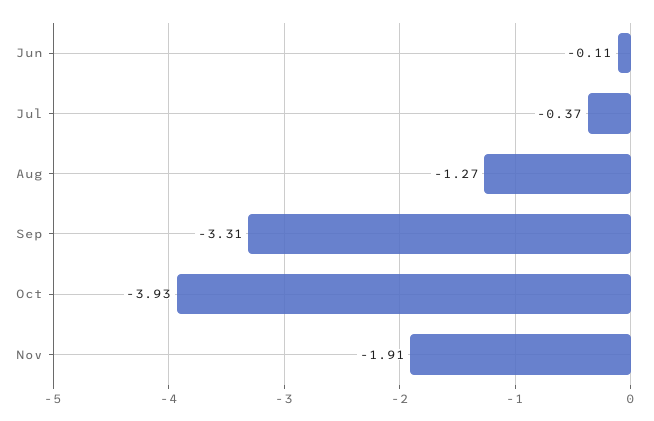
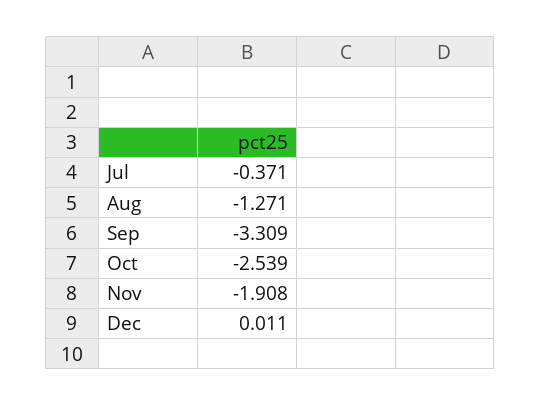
Jun: -0.11 -> none
Oct: -3.93 -> -2.539
Dec: none -> 0.011

